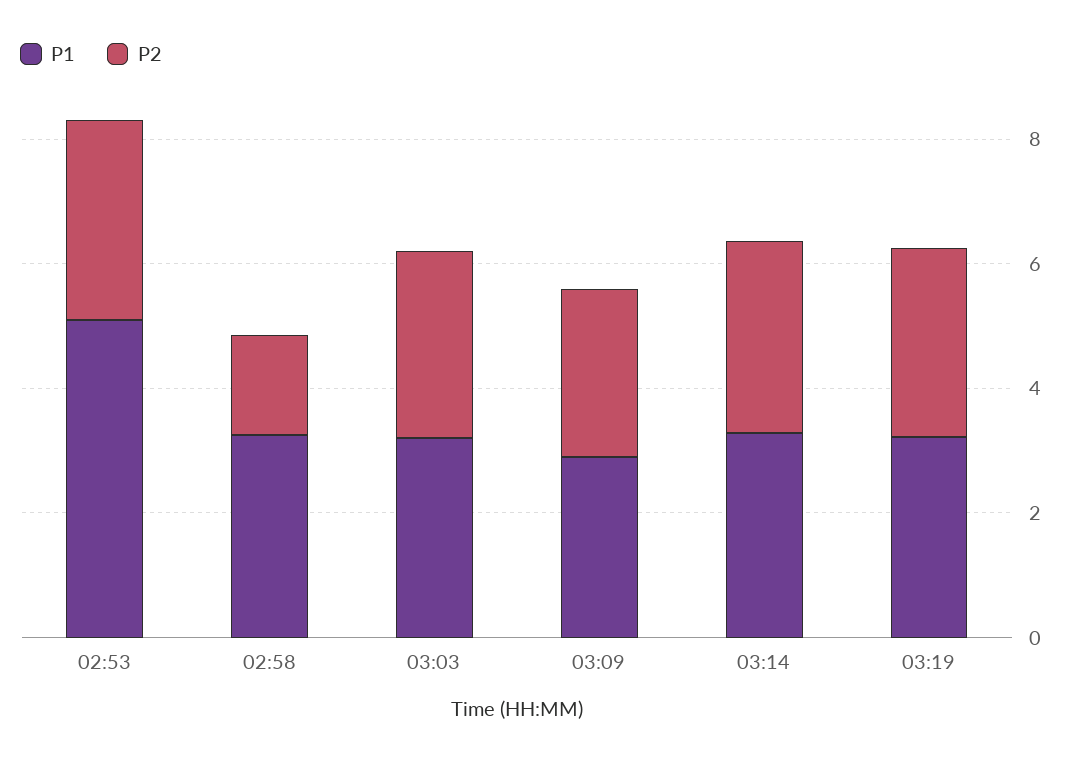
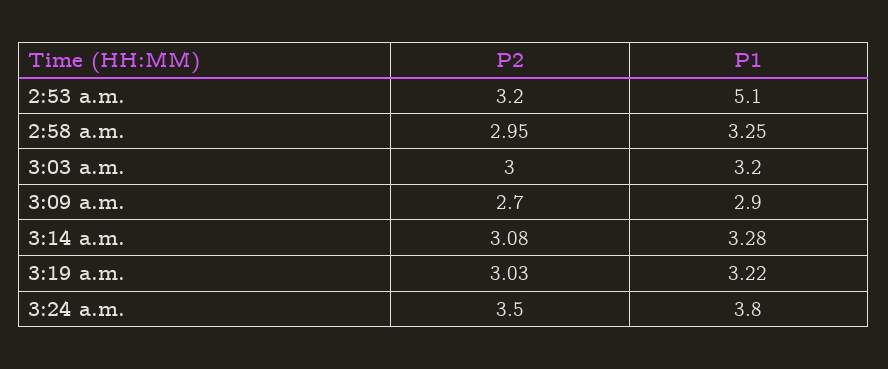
P2, 02:58: 1.5 -> 2.95
P2, 3:24 a.m.: none -> 3.5
P1, 3:24 a.m.: none -> 3.8

